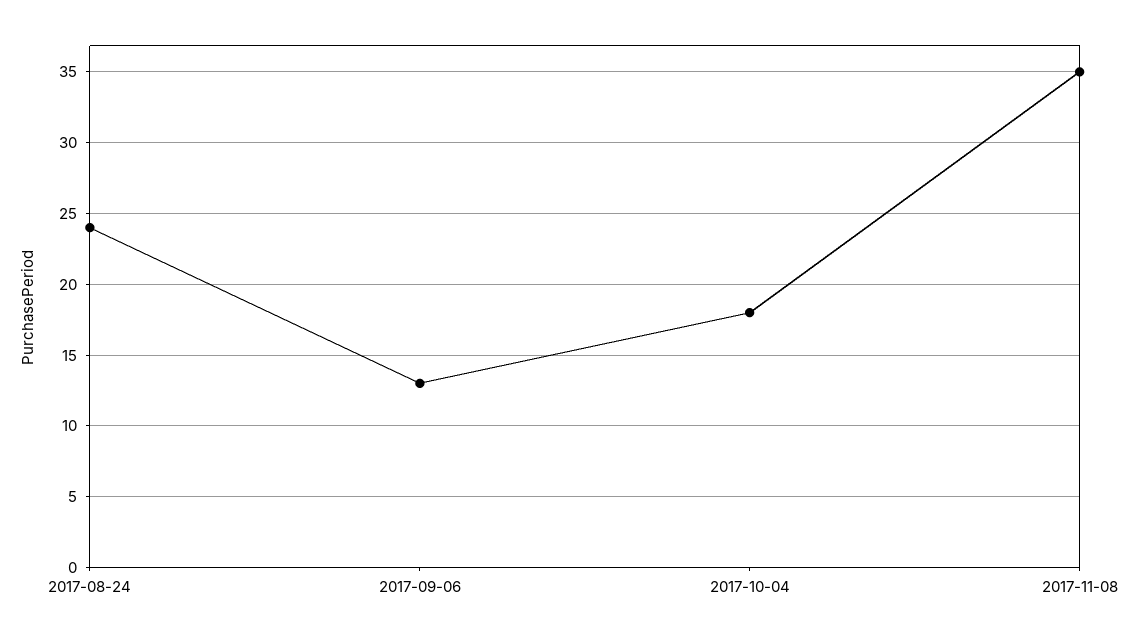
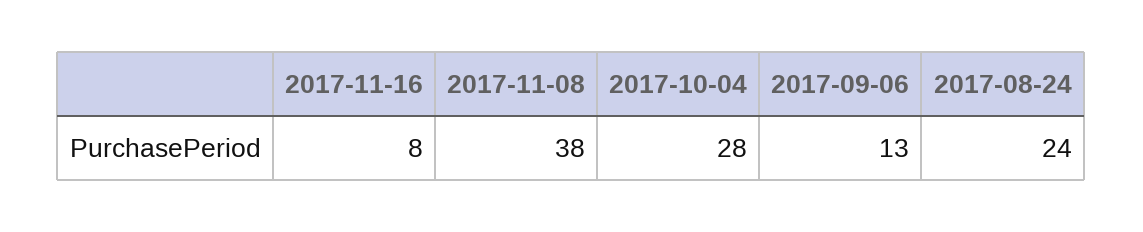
2017-10-04: 18 -> 28
2017-11-08: 35 -> 38
2017-11-16: none -> 8

